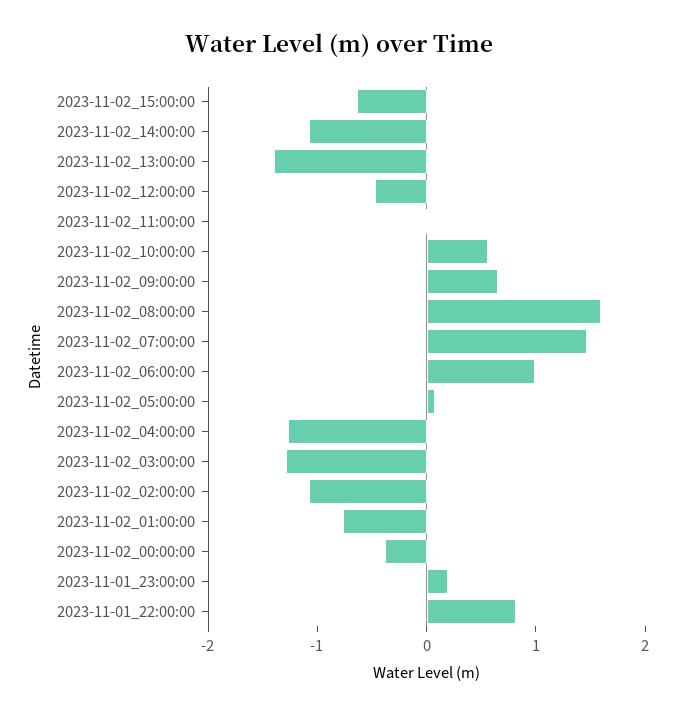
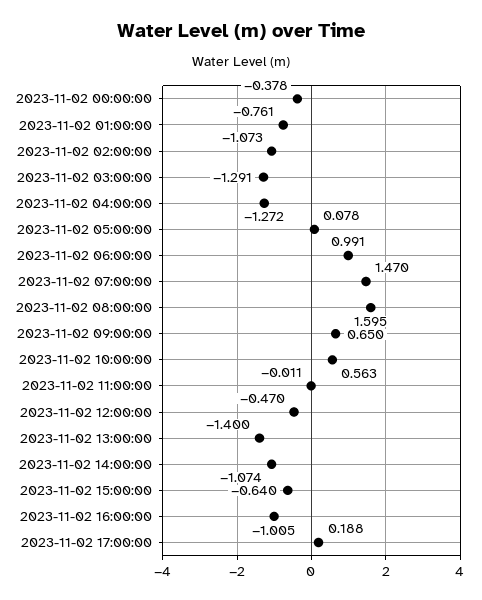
2023-11-01_23:00:00: 0.2 -> none
2023-11-01_22:00:00: 0.8 -> none
2023-11-02 16:00:00: none -> -1.005
2023-11-02 17:00:00: none -> 0.188

